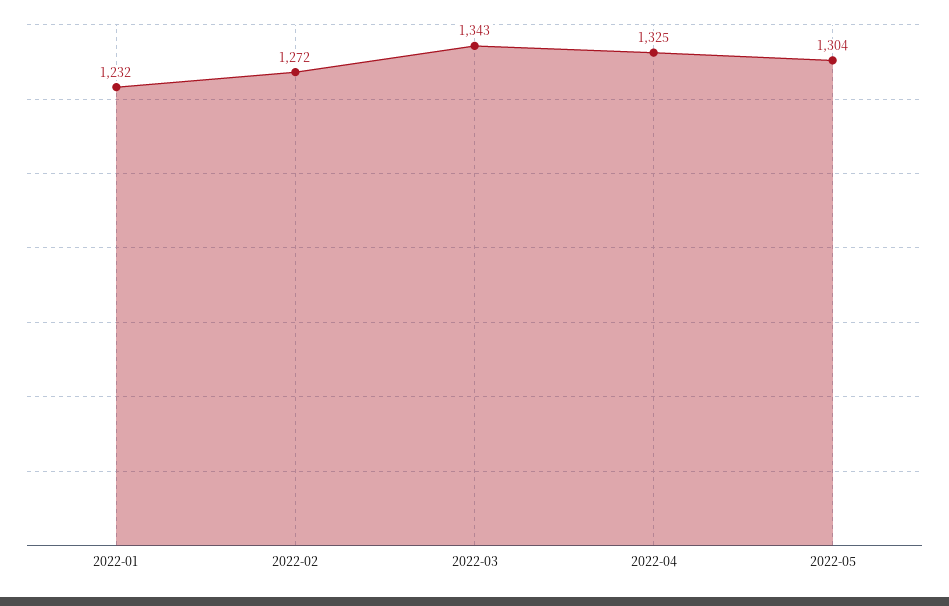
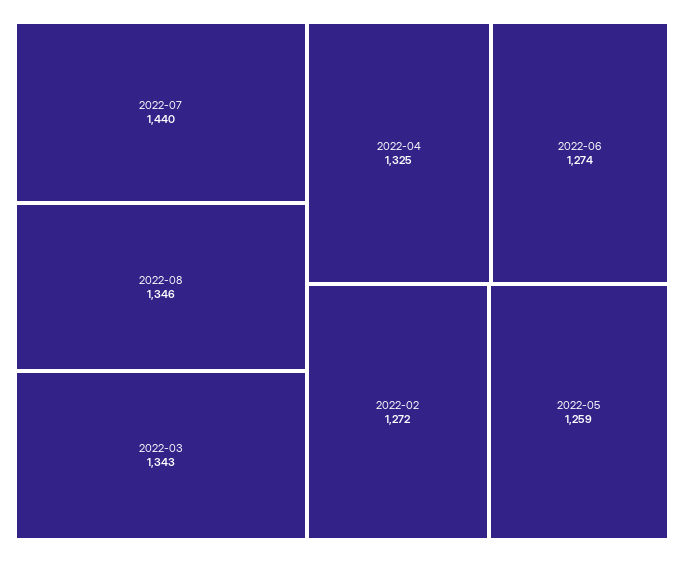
2022-01: 1232 -> none
2022-05: 1304 -> 1259
2022-07: none -> 1440
2022-08: none -> 1346
2022-06: none -> 1274

